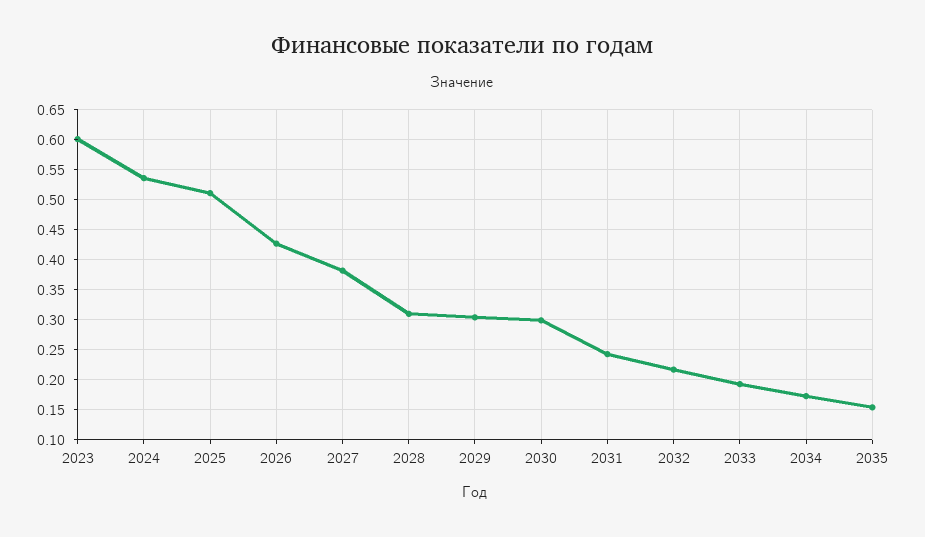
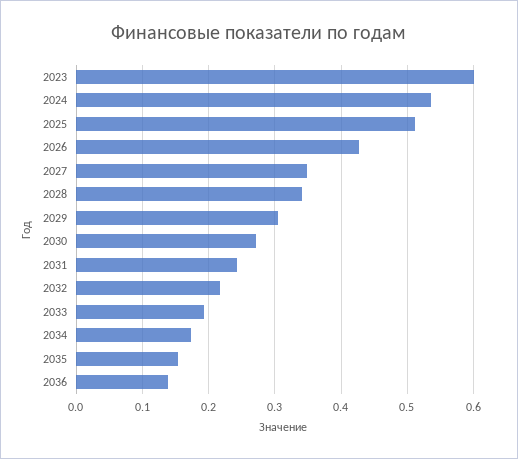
2027: 0.38 -> 0.35
2028: 0.31 -> 0.34
2030: 0.3 -> 0.27
2036: none -> 0.14

